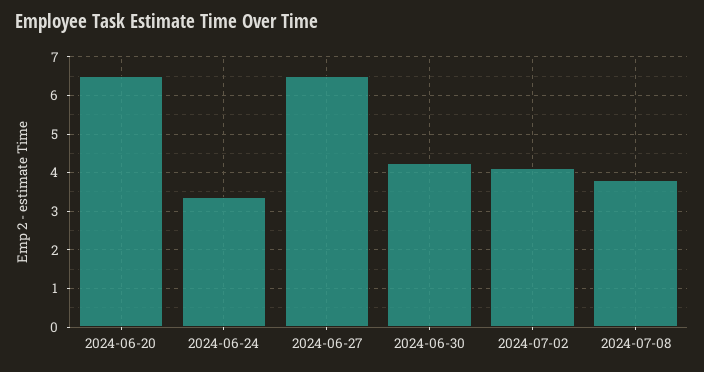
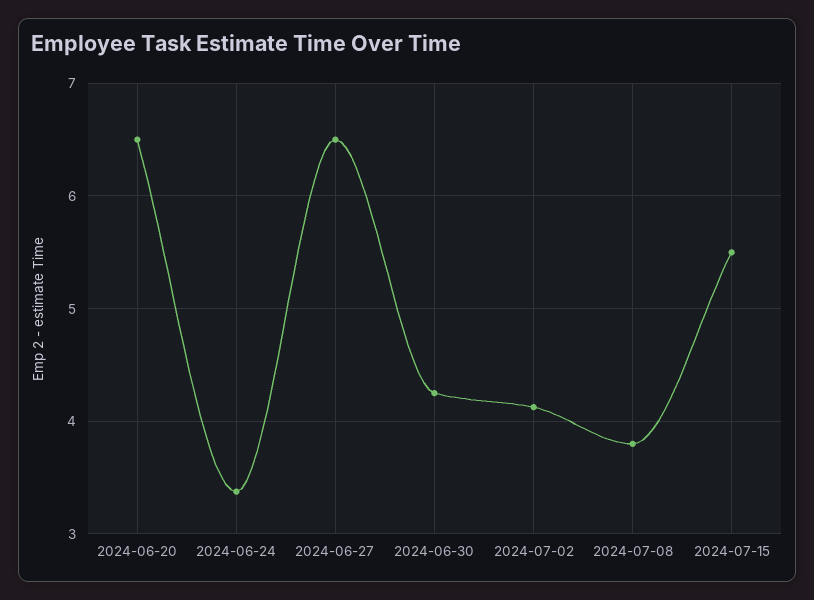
2024-07-15: none -> 5.5

